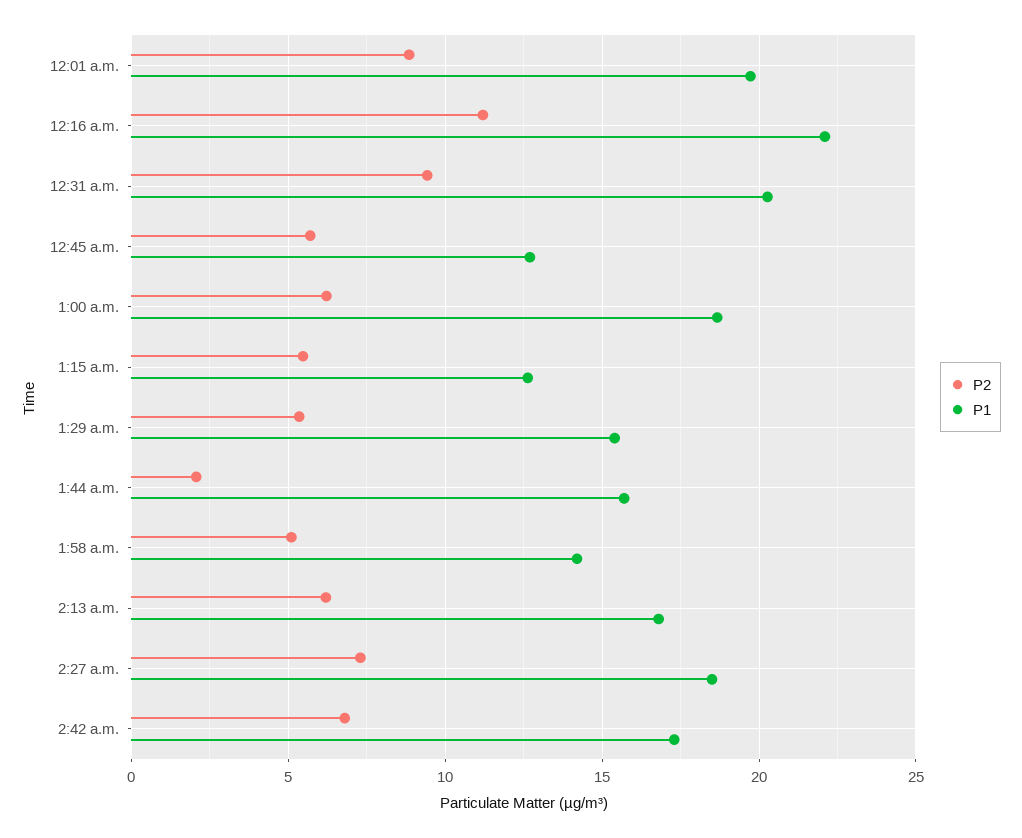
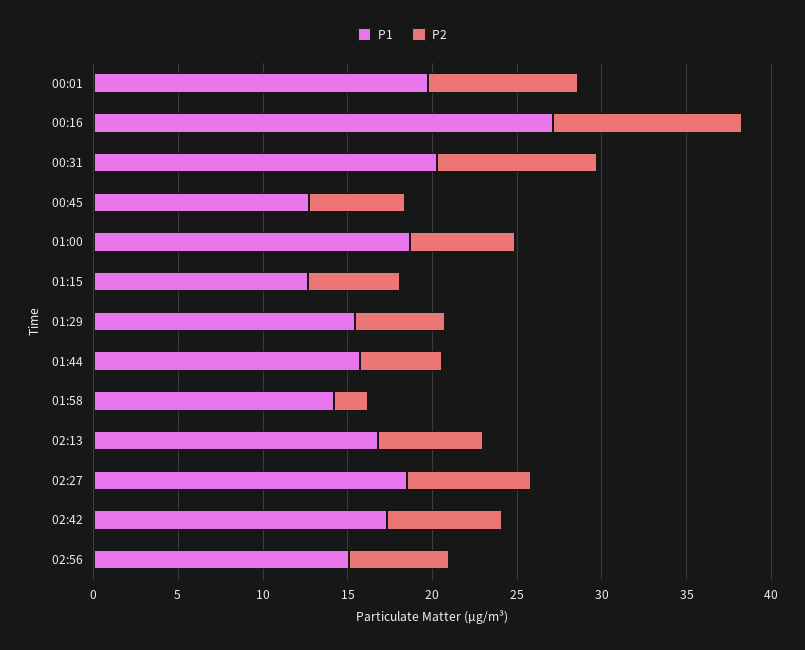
P1, 12:16 a.m.: 22 -> 27
P2, 1:44 a.m.: 2 -> 5
P2, 1:58 a.m.: 5 -> 2
P1, 02:56: none -> 15
P2, 02:56: none -> 6

